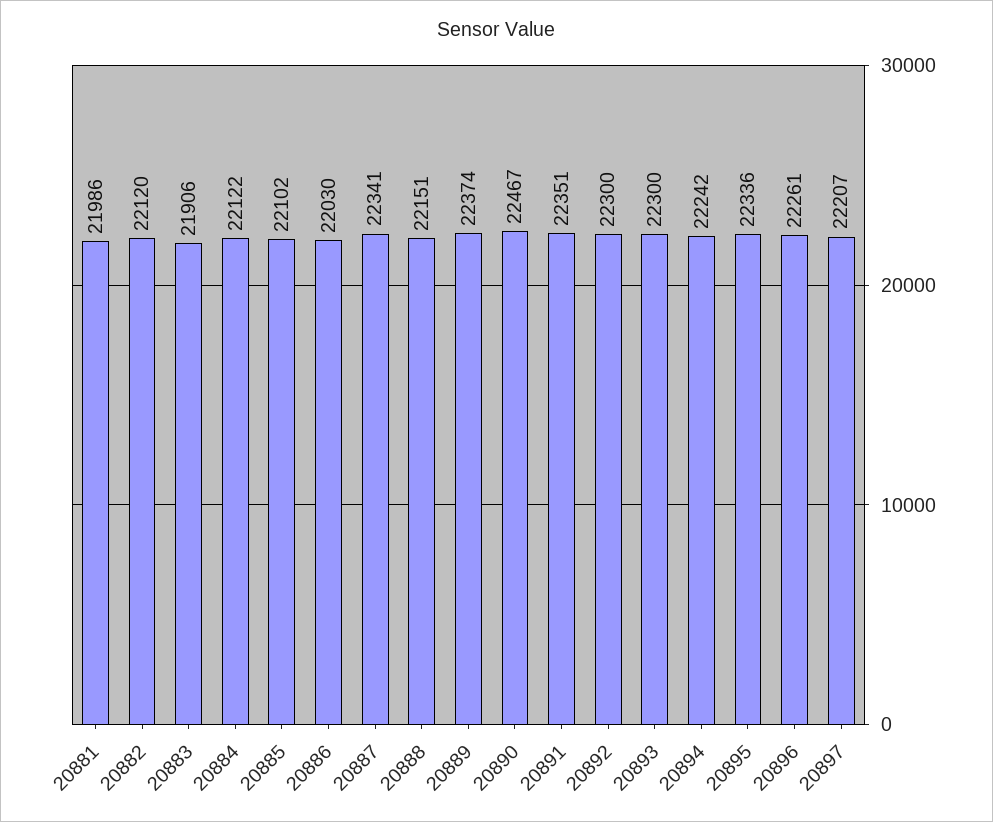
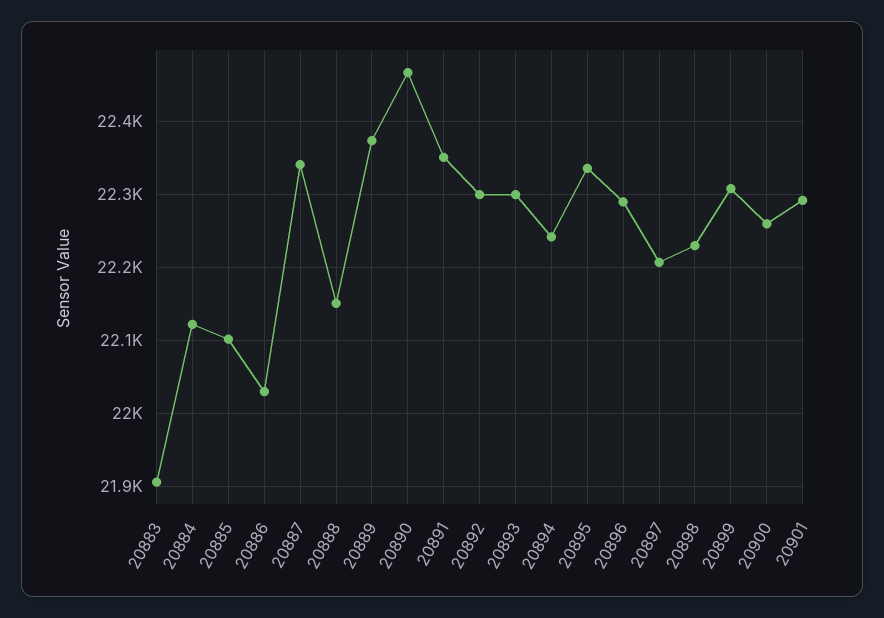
20881: 21986 -> none
20882: 22120 -> none
20896: 22261 -> 22290
20898: none -> 22230
20899: none -> 22310
20900: none -> 22260
20901: none -> 22290

